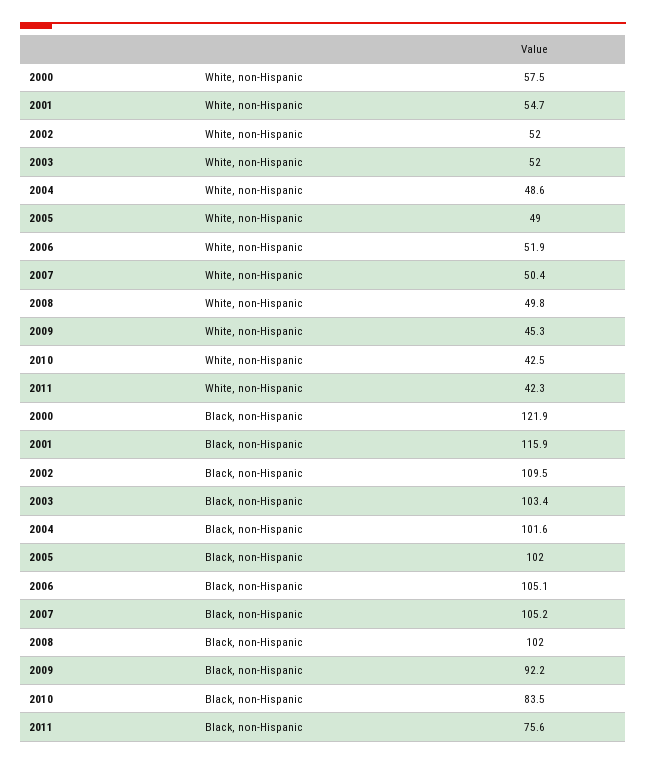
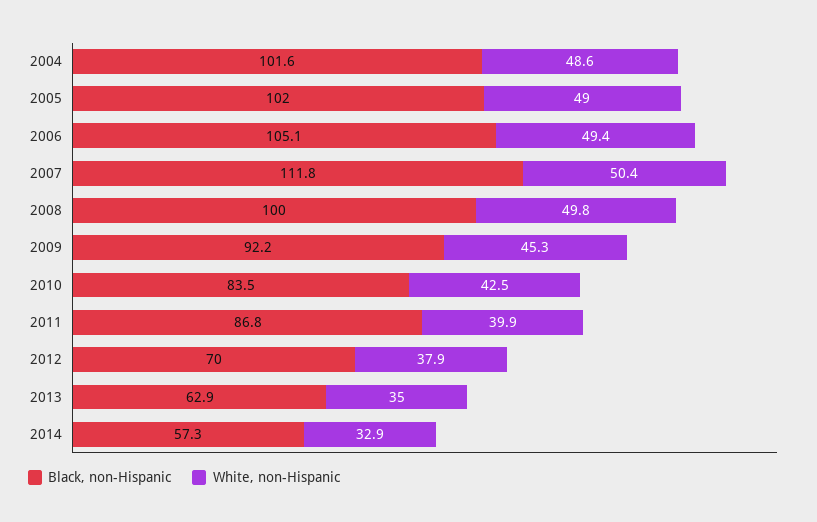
White, non-Hispanic, 2000: 57.5 -> none
White, non-Hispanic, 2001: 54.7 -> none
White, non-Hispanic, 2002: 52 -> none
White, non-Hispanic, 2003: 52 -> none
White, non-Hispanic, 2006: 51.9 -> 49.4
White, non-Hispanic, 2011: 42.3 -> 39.9
Black, non-Hispanic, 2000: 121.9 -> none
Black, non-Hispanic, 2001: 115.9 -> none
Black, non-Hispanic, 2002: 109.5 -> none
Black, non-Hispanic, 2003: 103.4 -> none
Black, non-Hispanic, 2007: 105.2 -> 111.8
Black, non-Hispanic, 2008: 102 -> 100
Black, non-Hispanic, 2011: 75.6 -> 86.8
Black, non-Hispanic, 2012: none -> 70
White, non-Hispanic, 2012: none -> 37.9
Black, non-Hispanic, 2013: none -> 62.9
White, non-Hispanic, 2013: none -> 35
Black, non-Hispanic, 2014: none -> 57.3
White, non-Hispanic, 2014: none -> 32.9

